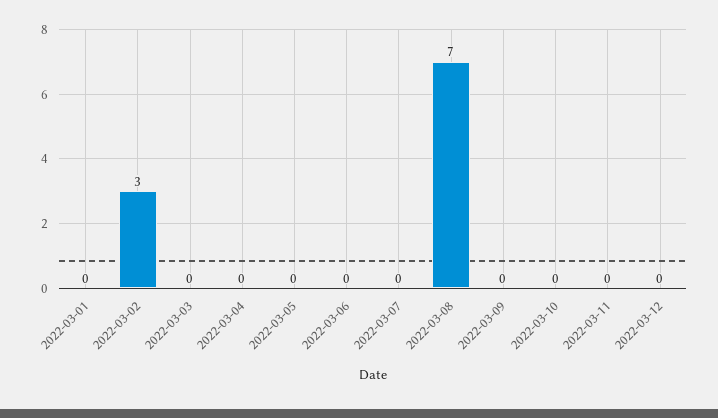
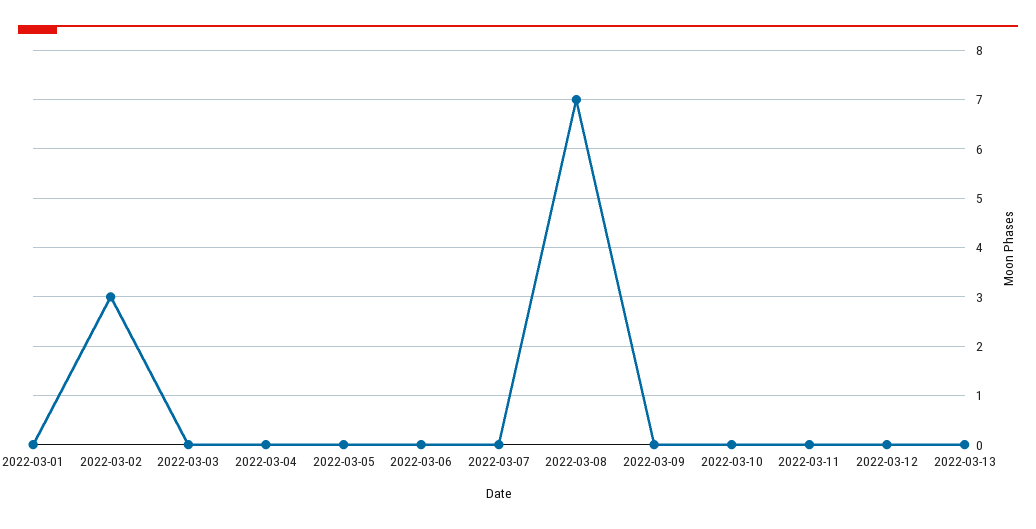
2022-03-13: none -> 0

